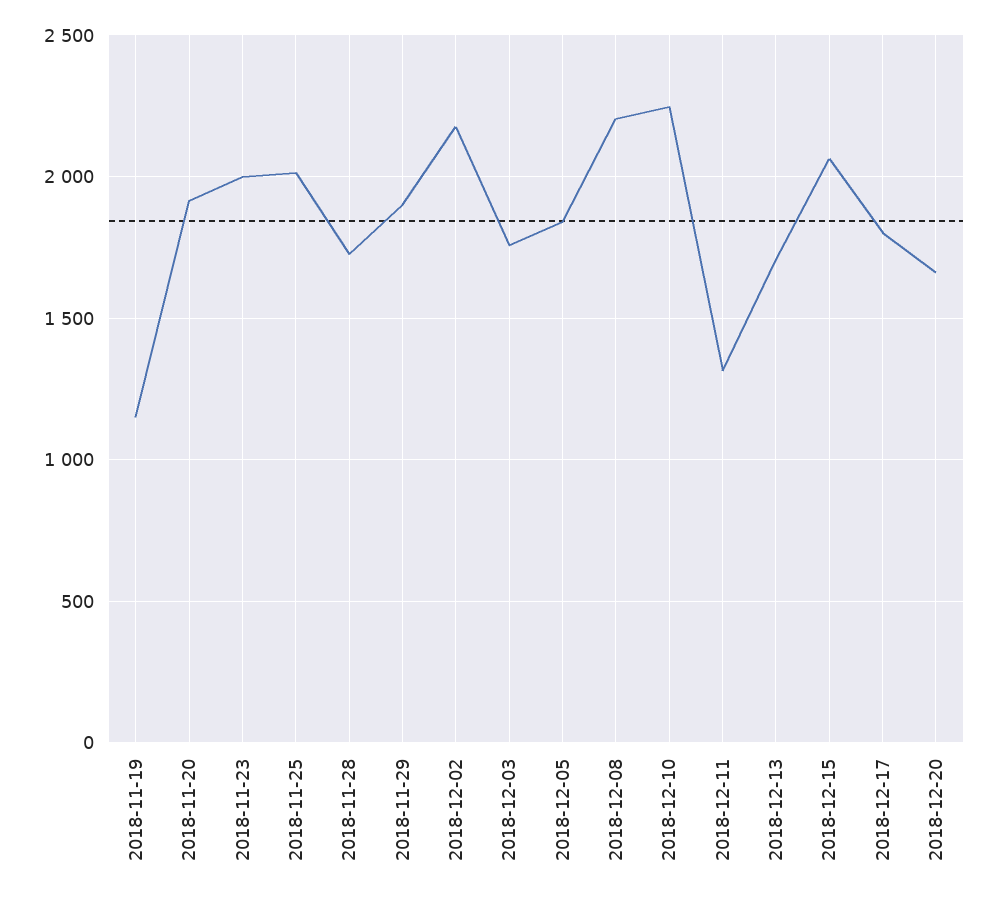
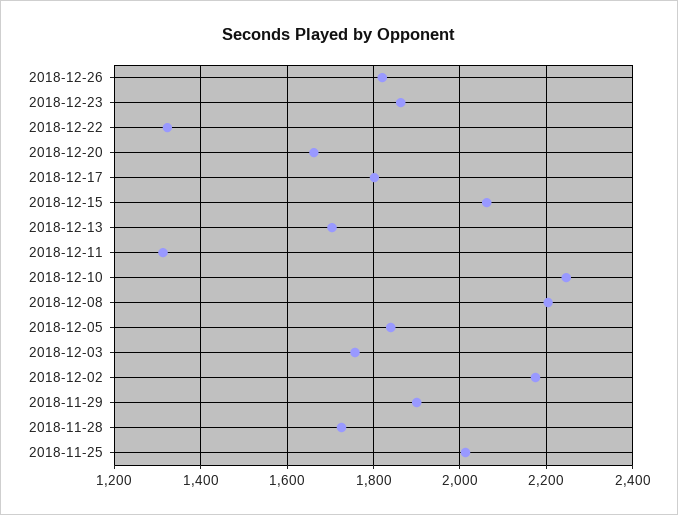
2018-11-19: 1150 -> none
2018-11-20: 1900 -> none
2018-11-23: 2000 -> none
2018-12-26: none -> 1820
2018-12-23: none -> 1860
2018-12-22: none -> 1320

